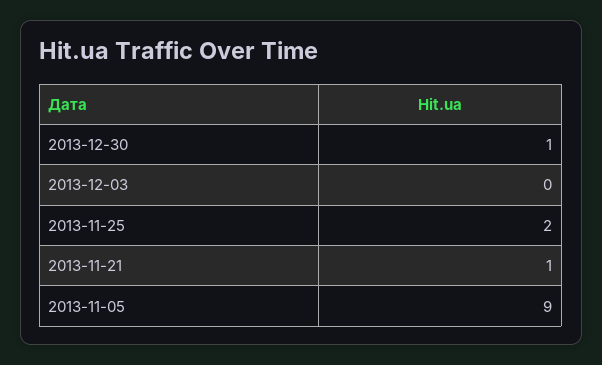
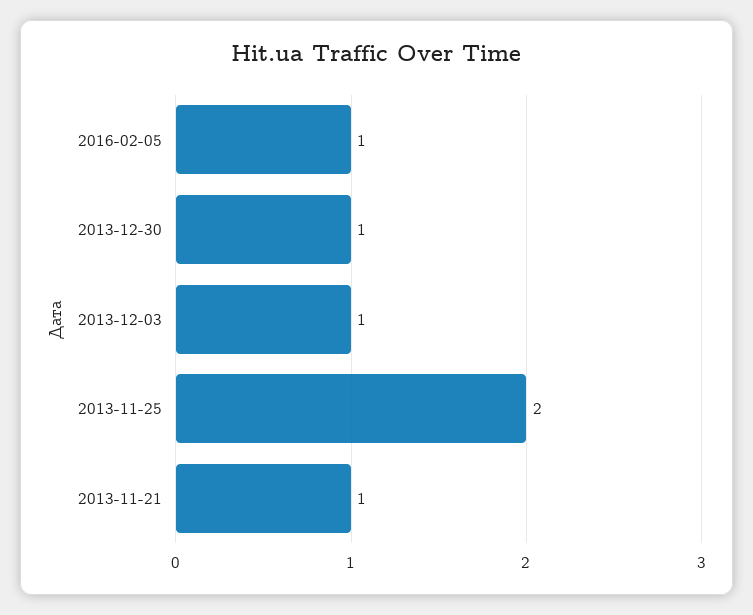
2013-12-03: 0 -> 1
2013-11-05: 9 -> none
2016-02-05: none -> 1

